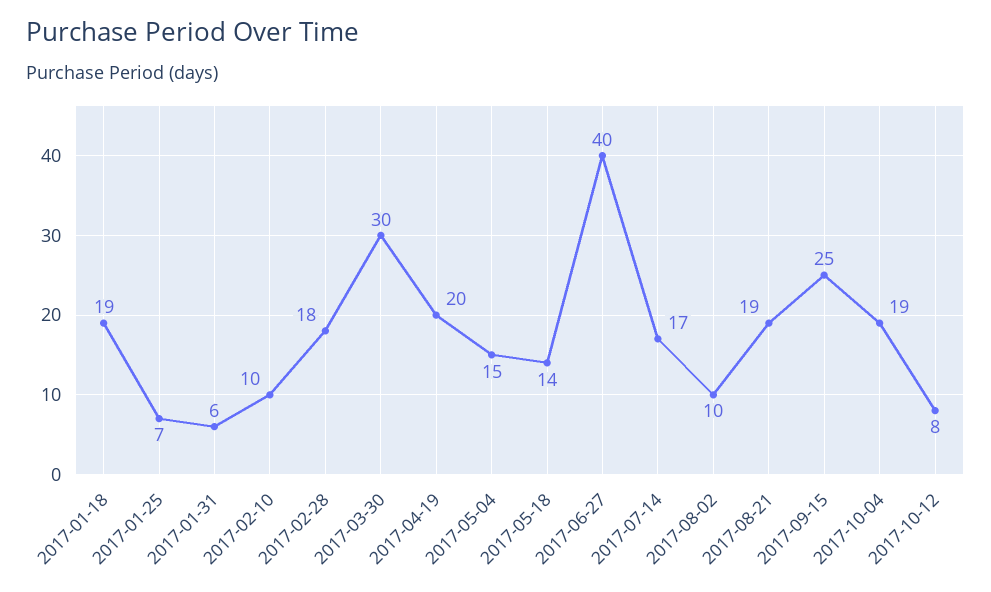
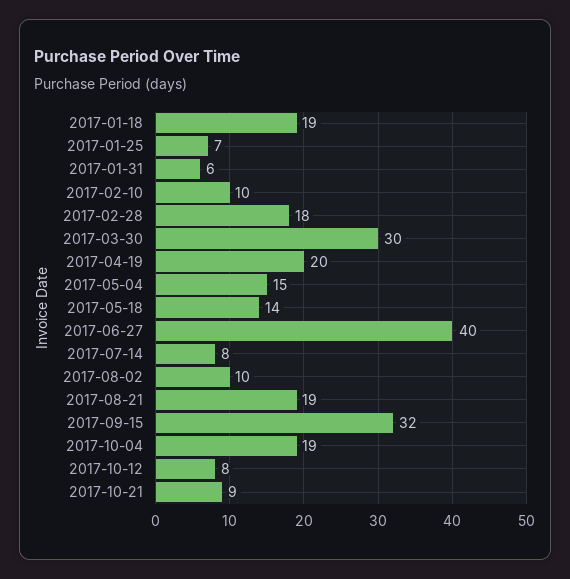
2017-07-14: 17 -> 8
2017-09-15: 25 -> 32
2017-10-21: none -> 9

